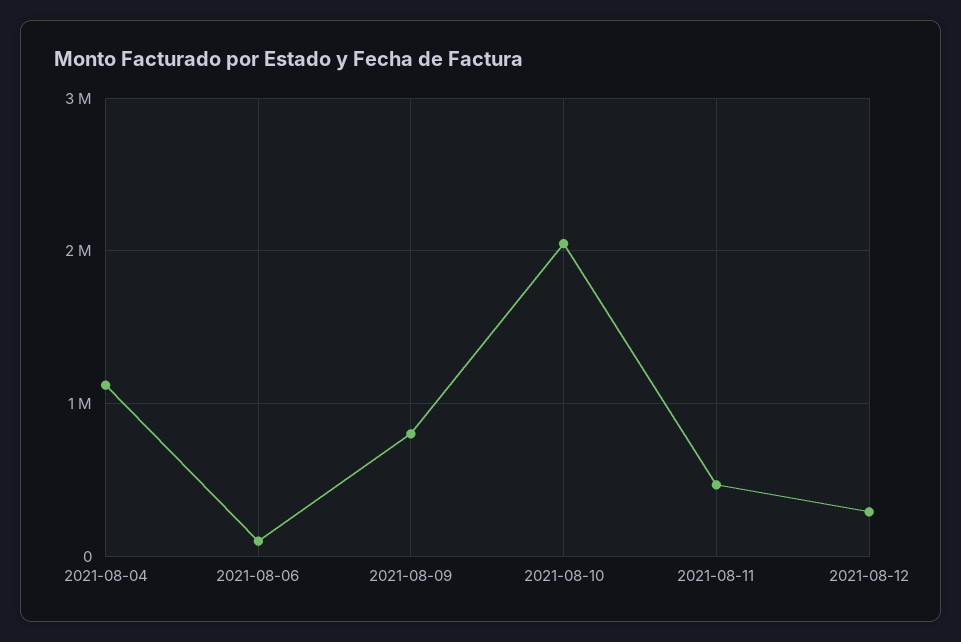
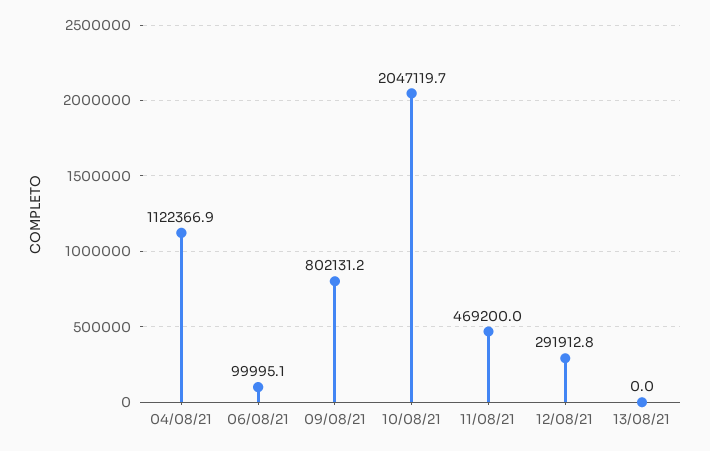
13/08/21: none -> 0

